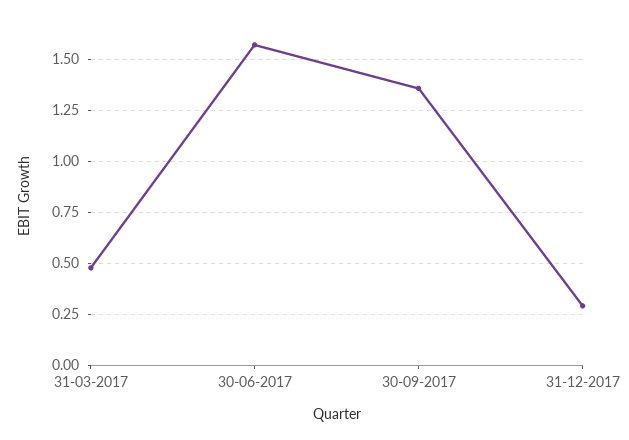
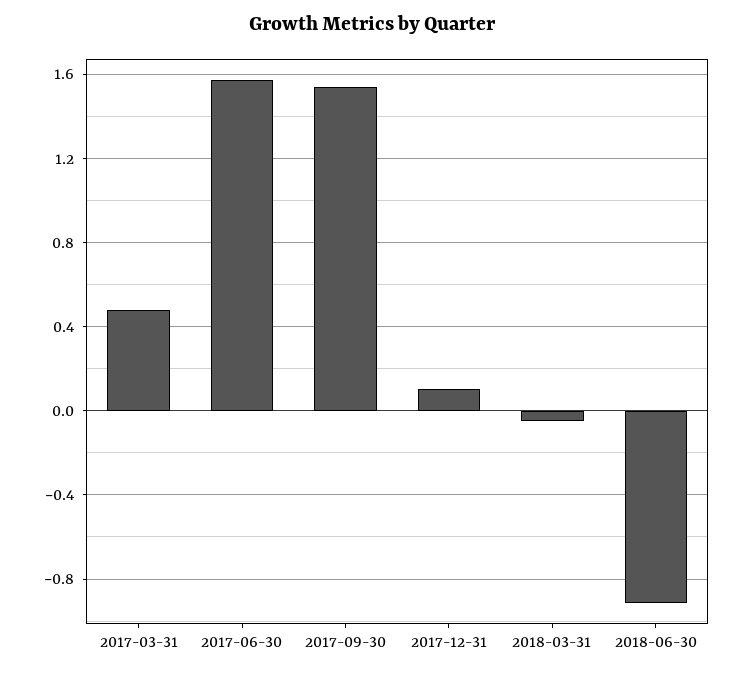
30-09-2017: 1.35 -> 1.55
31-12-2017: 0.3 -> 0.1
2018-03-31: none -> -0.05
2018-06-30: none -> -0.9

